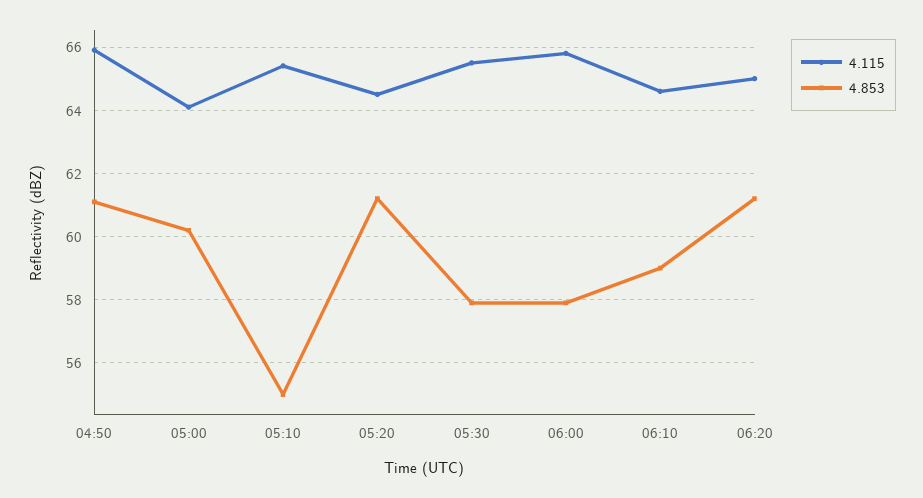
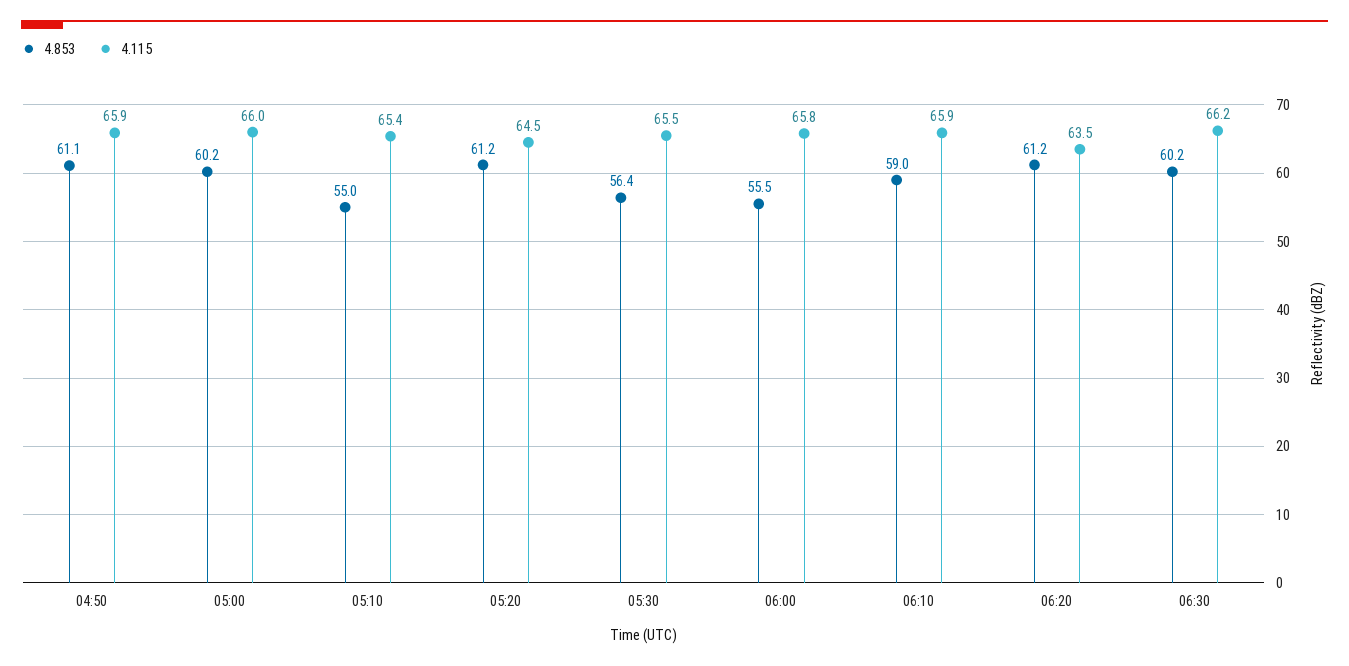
4.115, 05:00: 64 -> 66
4.853, 05:30: 58 -> 56.4
4.853, 06:00: 58 -> 55.5
4.115, 06:10: 64.5 -> 65.9
4.115, 06:20: 65 -> 63.5
4.853, 06:30: none -> 60.2
4.115, 06:30: none -> 66.2

